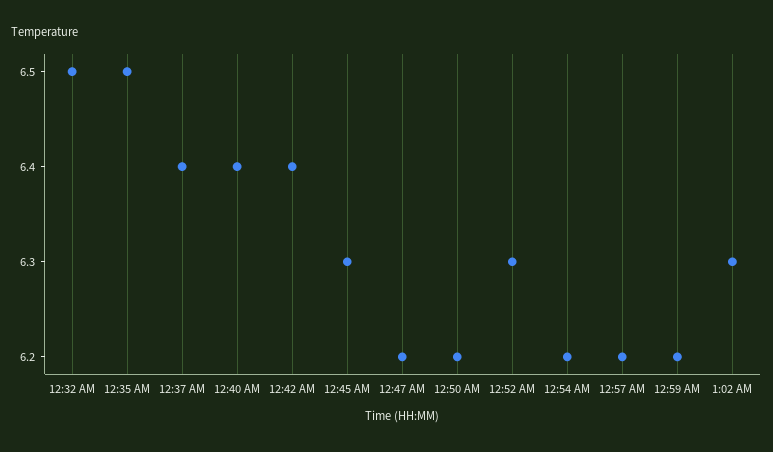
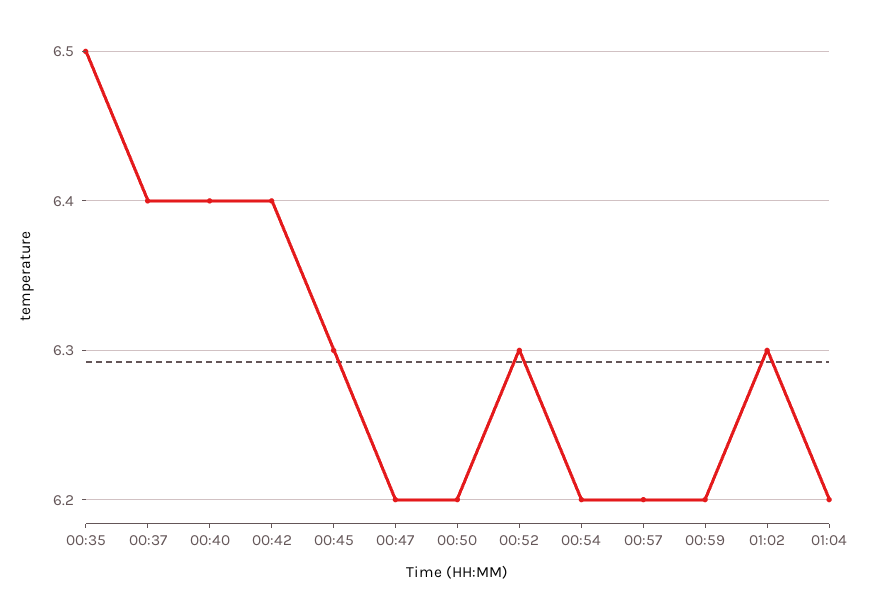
12:32 AM: 6.5 -> none
01:04: none -> 6.2

